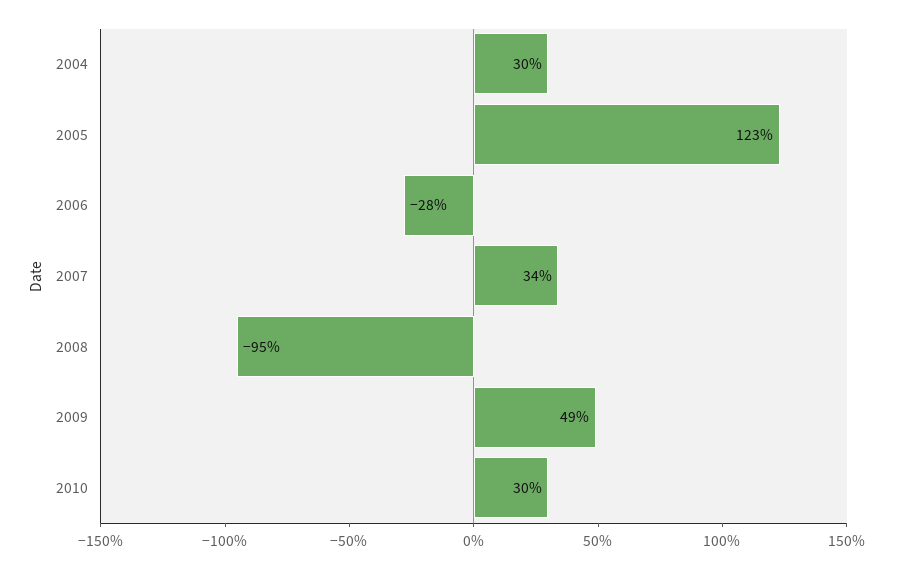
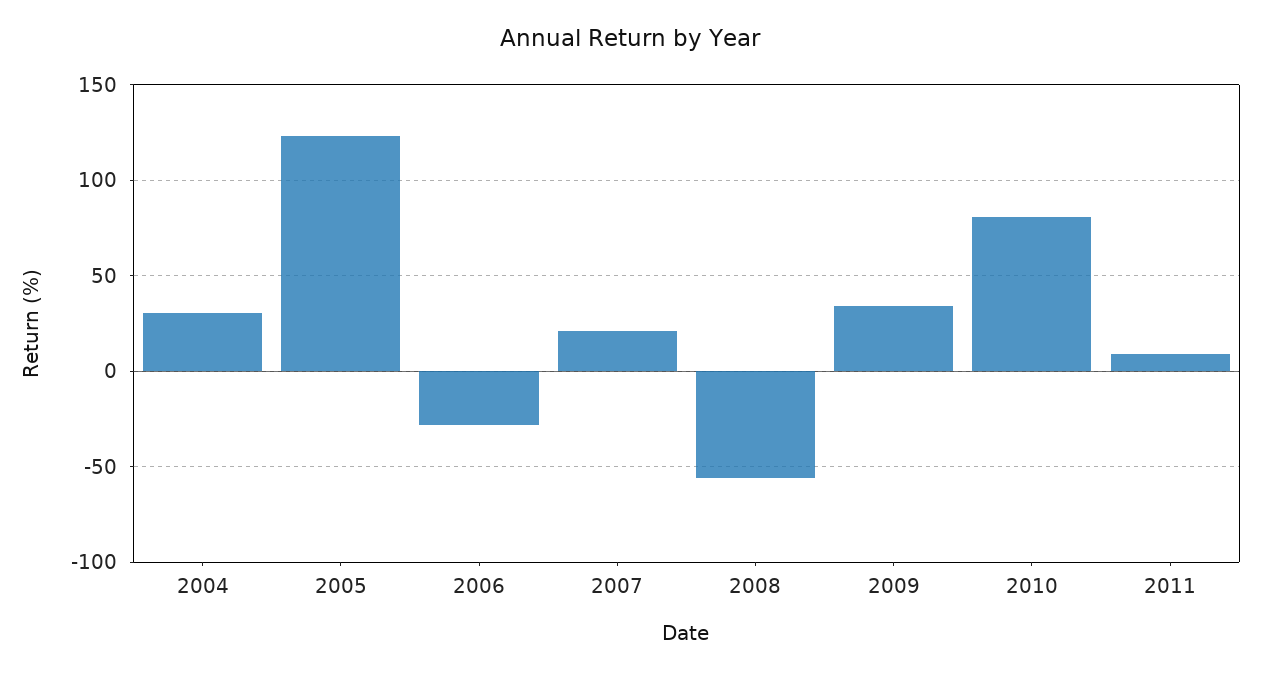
2007: 34 -> 20
2008: -95 -> -55
2009: 49 -> 35
2010: 30 -> 80
2011: none -> 10

